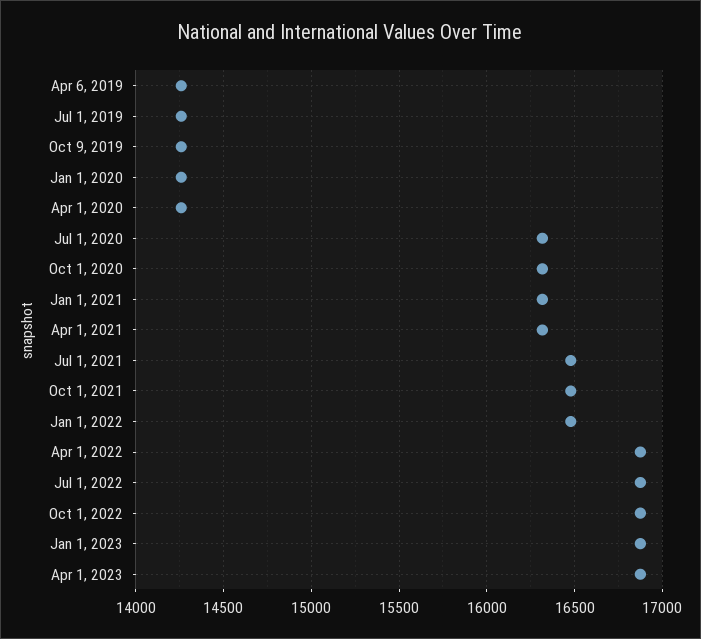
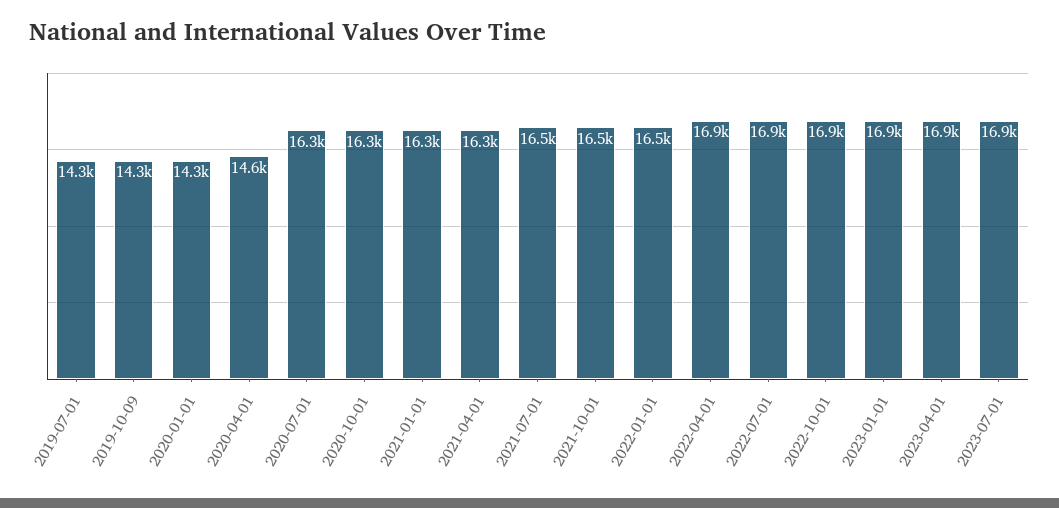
Apr 6, 2019: 14250 -> none
Apr 1, 2020: 14250 -> 14600
2023-07-01: none -> 16900

